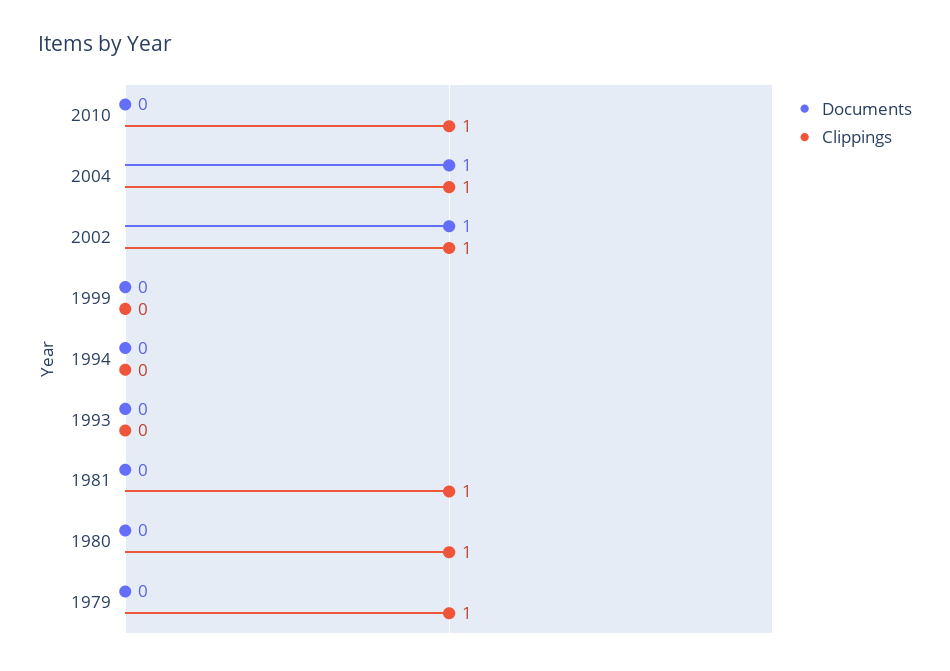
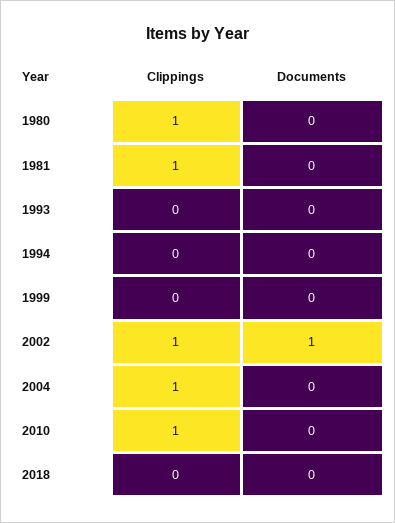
Documents, 2004: 1 -> 0
Documents, 1979: 0 -> none
Clippings, 1979: 1 -> none
Clippings, 2018: none -> 0
Documents, 2018: none -> 0

